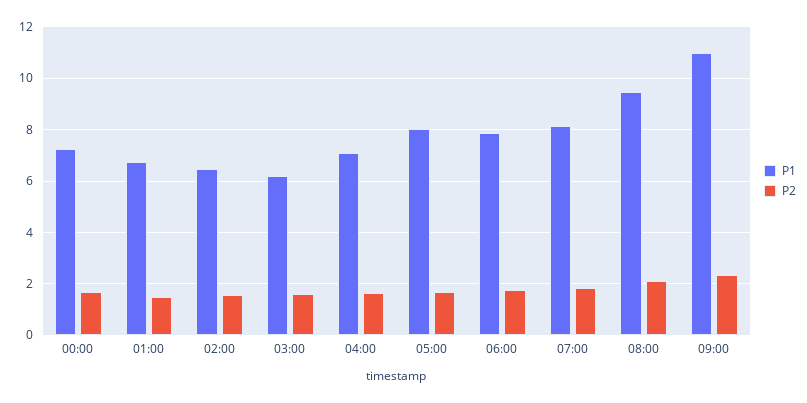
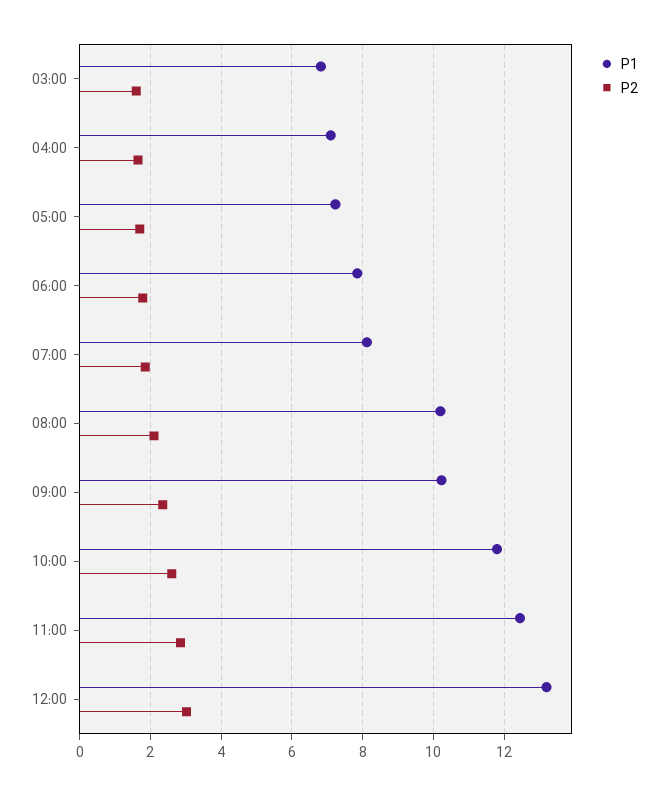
P1, 00:00: 7.25 -> none
P2, 00:00: 1.75 -> none
P1, 01:00: 6.75 -> none
P2, 01:00: 1.5 -> none
P1, 02:00: 6.5 -> none
P2, 02:00: 1.5 -> none
P1, 03:00: 6.25 -> 6.8
P1, 05:00: 8 -> 7.2
P1, 08:00: 9.5 -> 10.2
P1, 09:00: 11 -> 10.2
P1, 10:00: none -> 11.8
P2, 10:00: none -> 2.6
P1, 11:00: none -> 12.4
P2, 11:00: none -> 2.8
P1, 12:00: none -> 13.2
P2, 12:00: none -> 3

